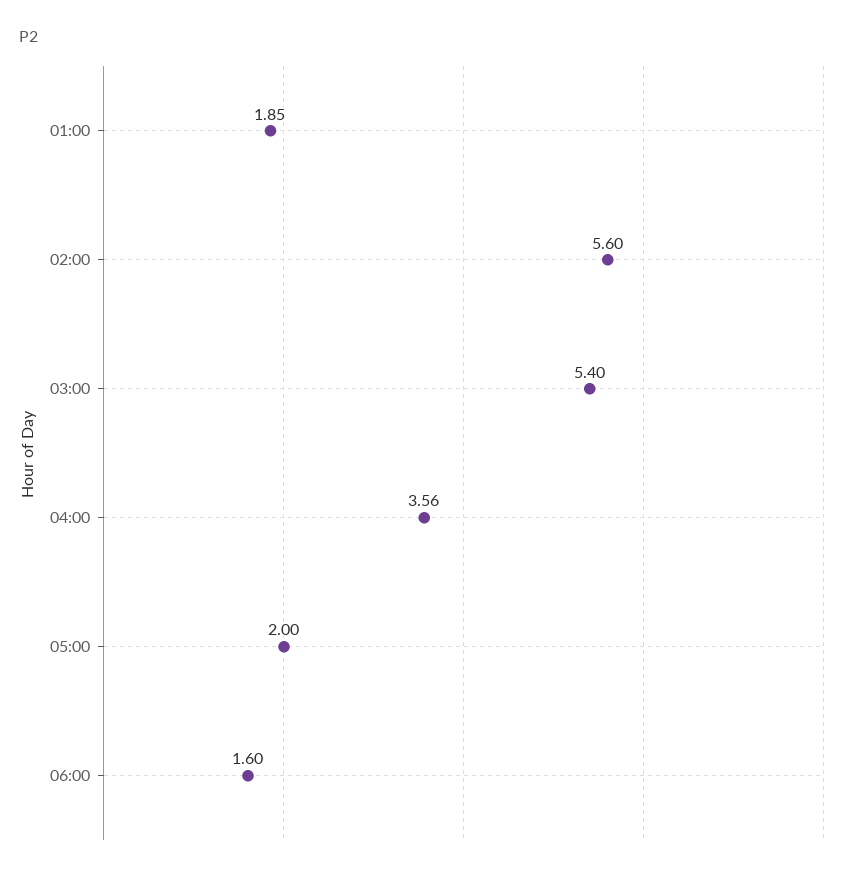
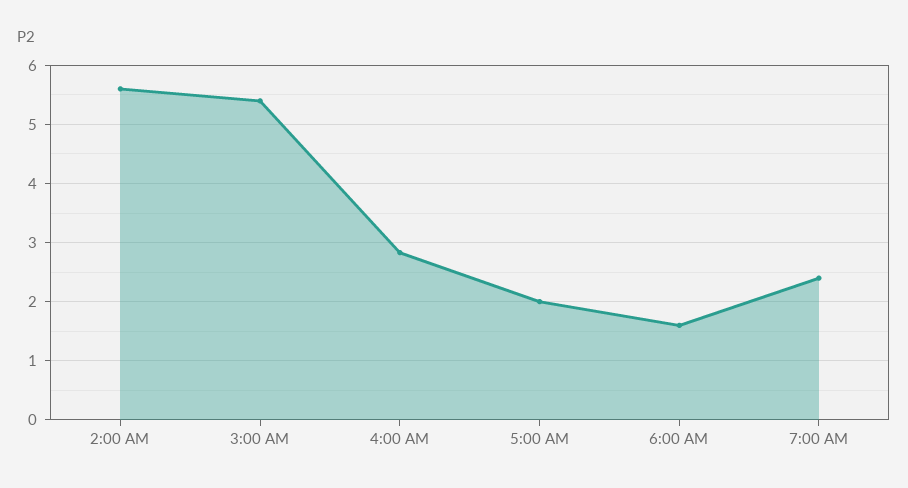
01:00: 1.85 -> none
04:00: 3.56 -> 2.8
7:00 AM: none -> 2.4

